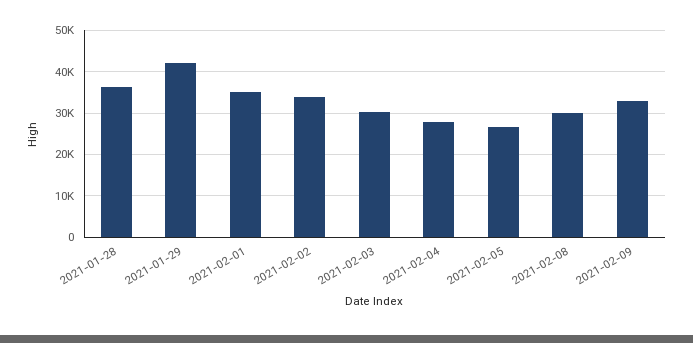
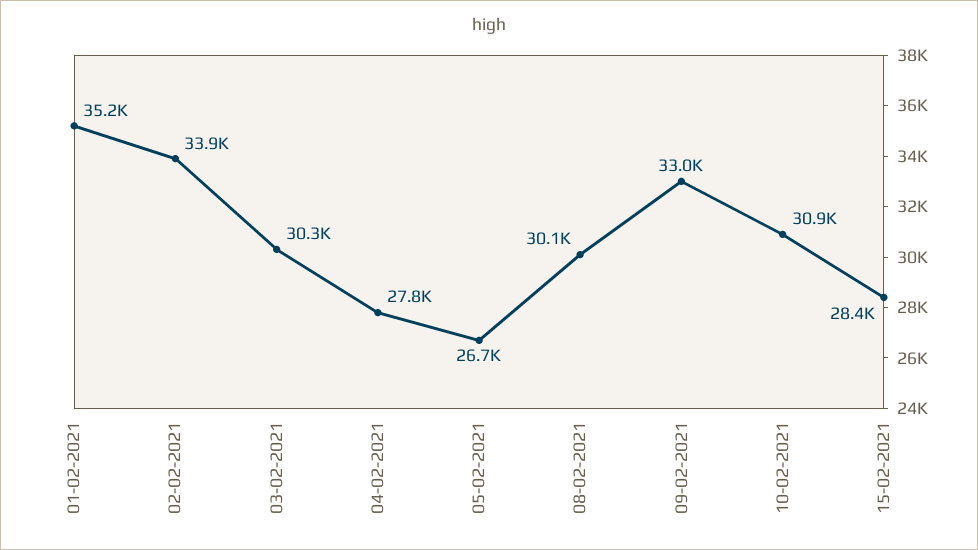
2021-01-28: 36000 -> none
2021-01-29: 42000 -> none
10-02-2021: none -> 30900
15-02-2021: none -> 28400

